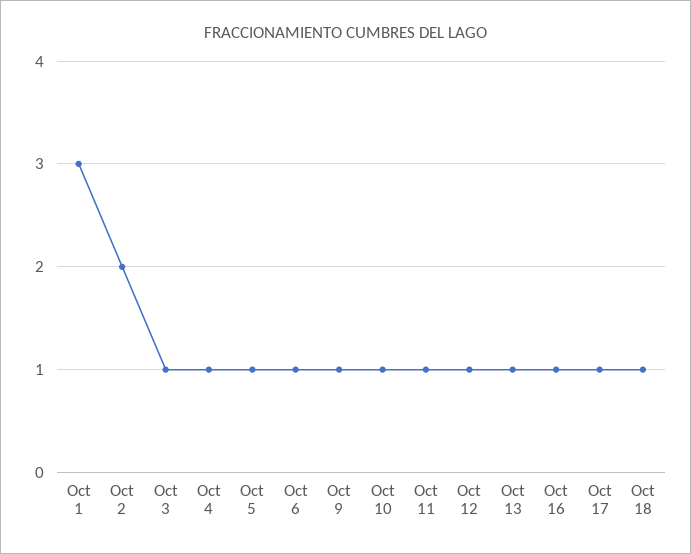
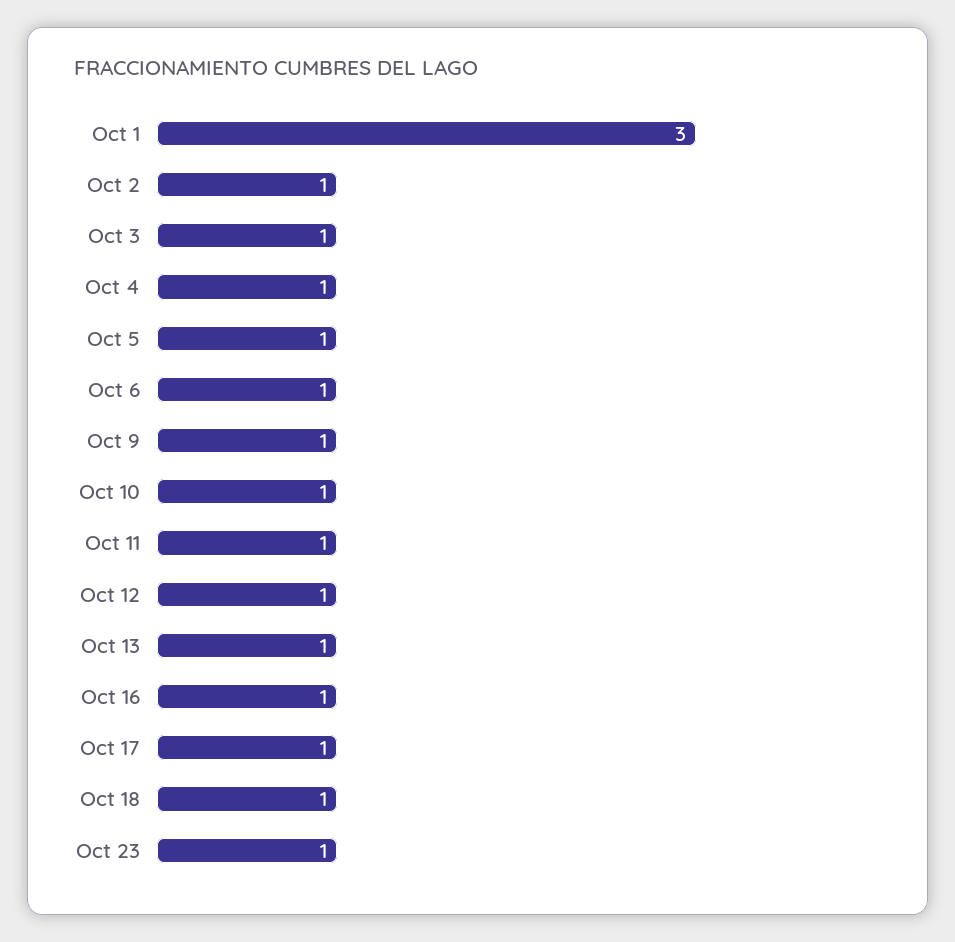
Oct 2: 2 -> 1
Oct 23: none -> 1

